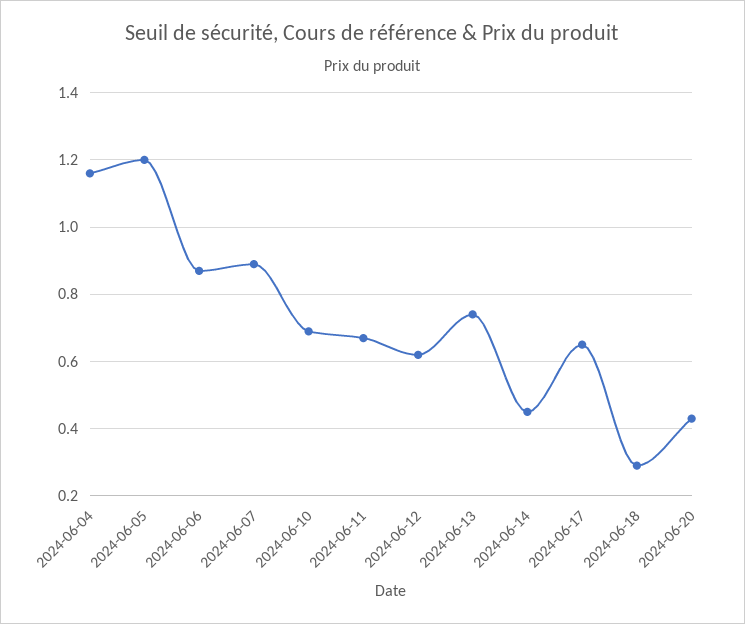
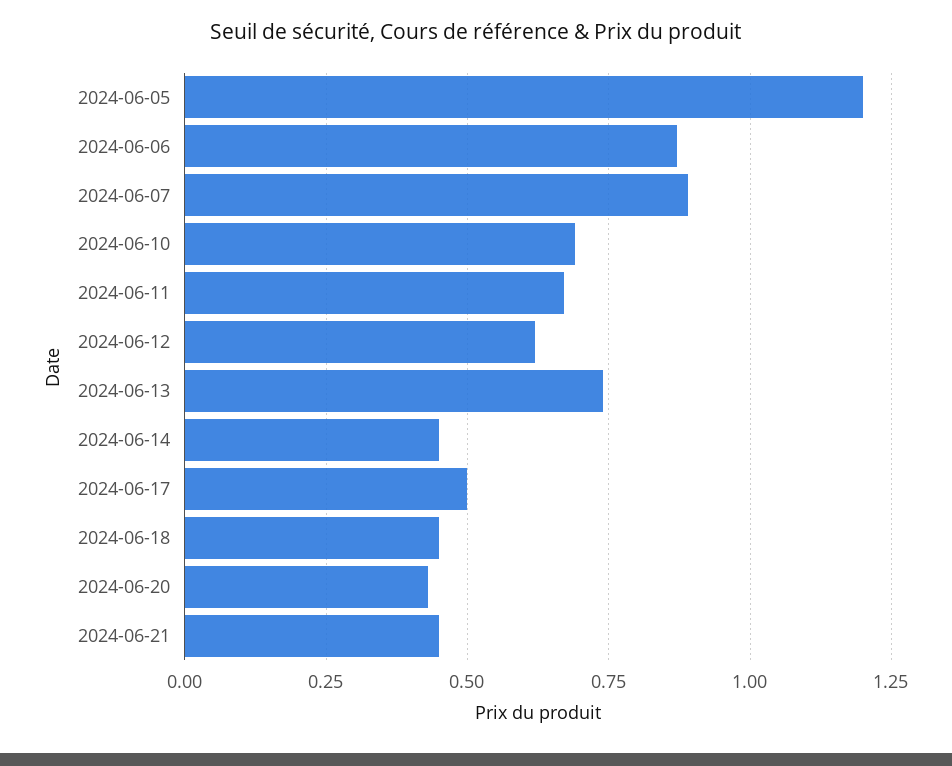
2024-06-04: 1.15 -> none
2024-06-17: 0.65 -> 0.5
2024-06-18: 0.3 -> 0.45
2024-06-21: none -> 0.45

